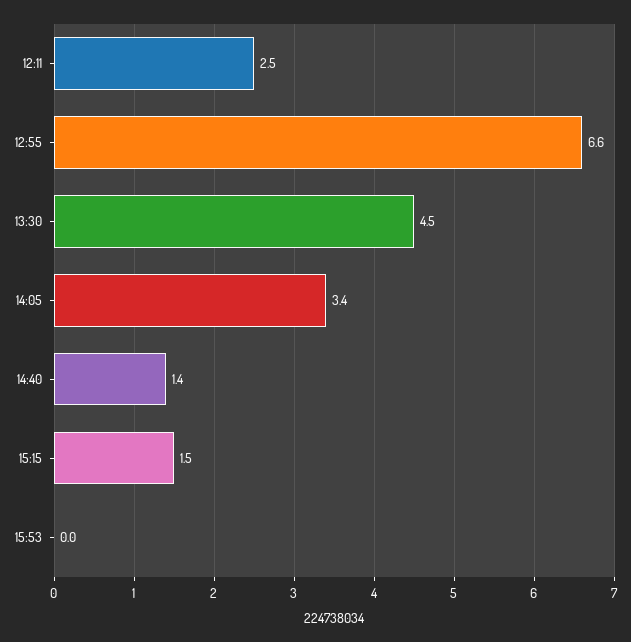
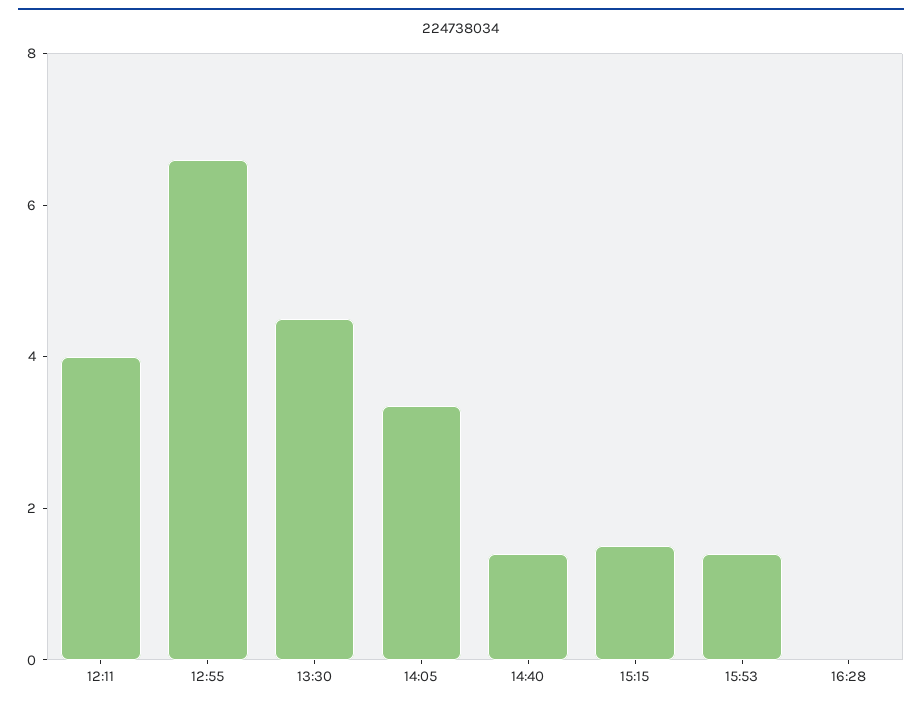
12:11: 2.5 -> 4
15:53: 0 -> 1.5
16:28: none -> 0

